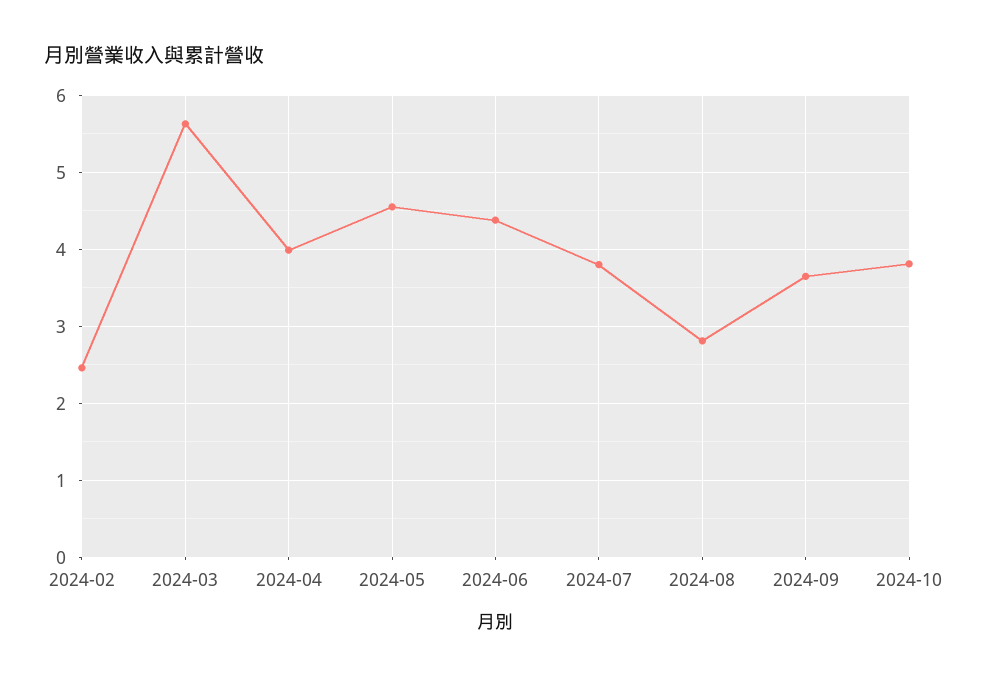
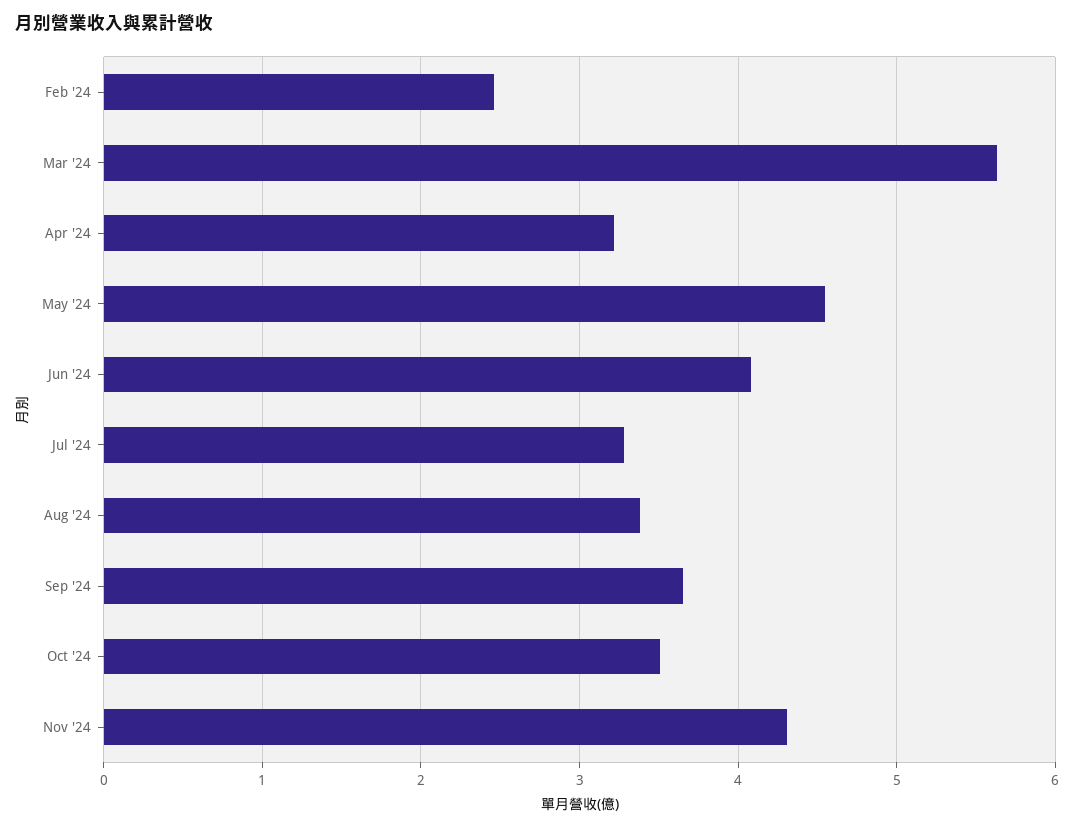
2024-04: 4 -> 3.2
2024-06: 4.4 -> 4.1
2024-07: 3.8 -> 3.3
2024-08: 2.8 -> 3.4
2024-10: 3.8 -> 3.5
Nov '24: none -> 4.3

